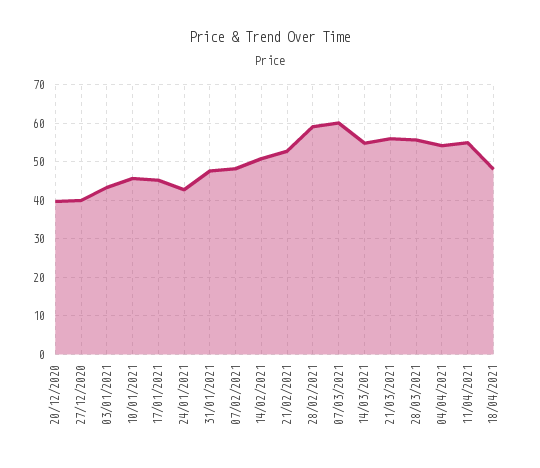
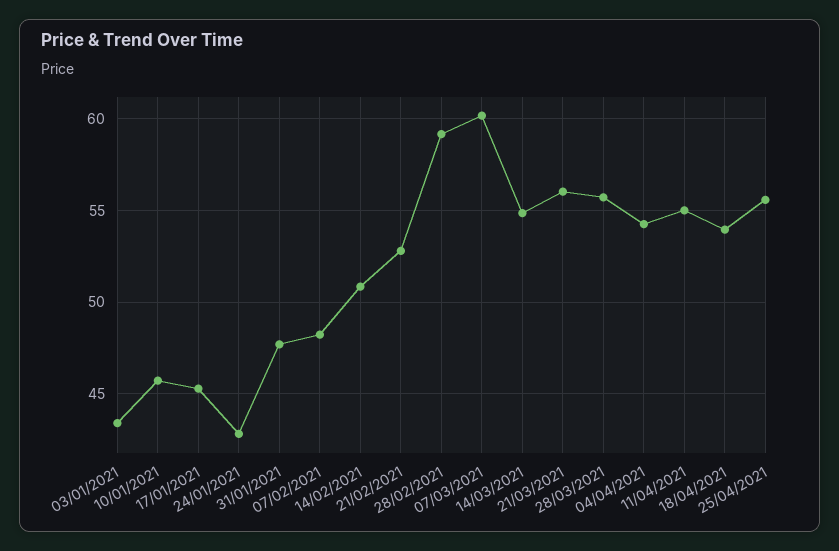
20/12/2020: 40 -> none
27/12/2020: 40 -> none
18/04/2021: 48 -> 54
25/04/2021: none -> 55.5

